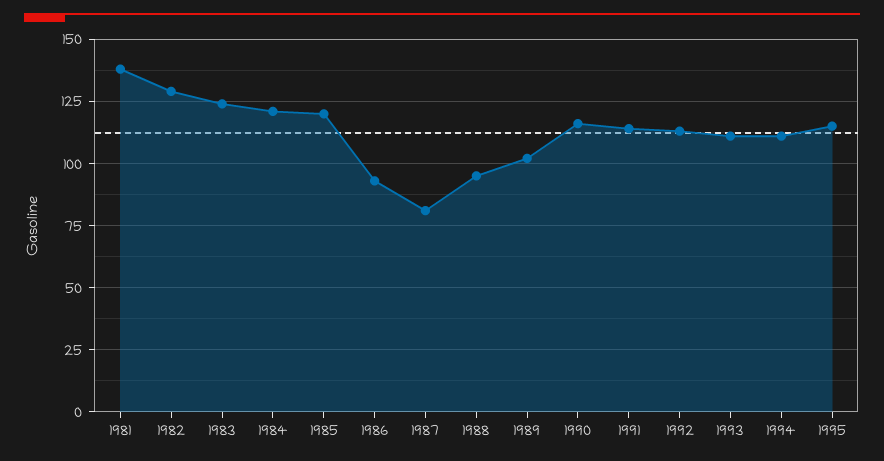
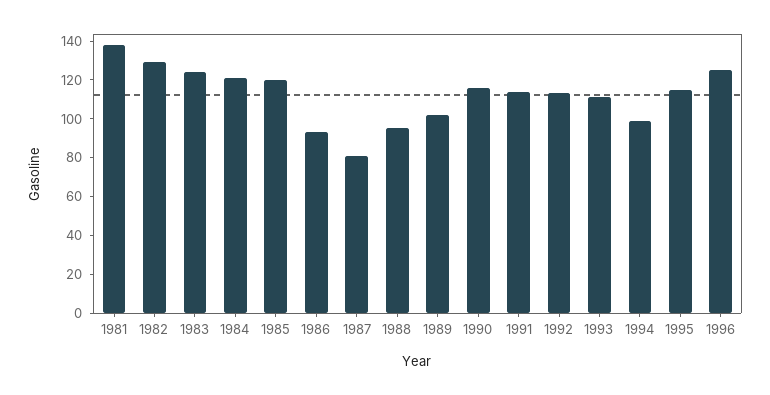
1994: 110 -> 100
1996: none -> 125

